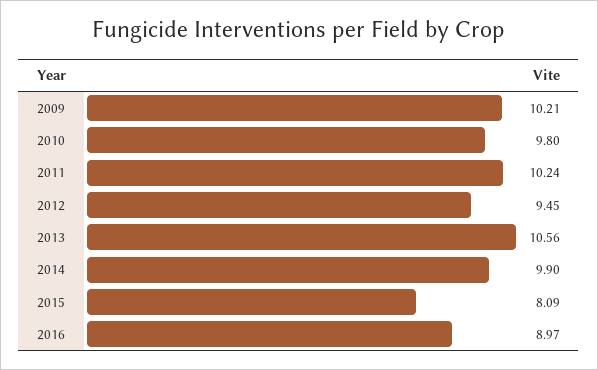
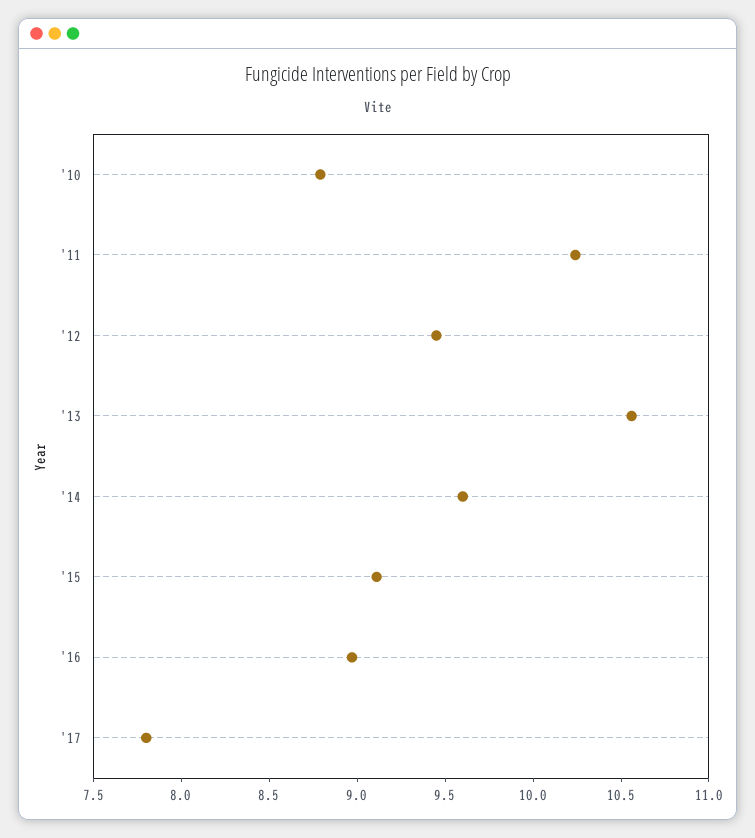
2009: 10.21 -> none
2010: 9.8 -> 8.8
2014: 9.9 -> 9.6
2015: 8.09 -> 9.1
'17: none -> 7.8

